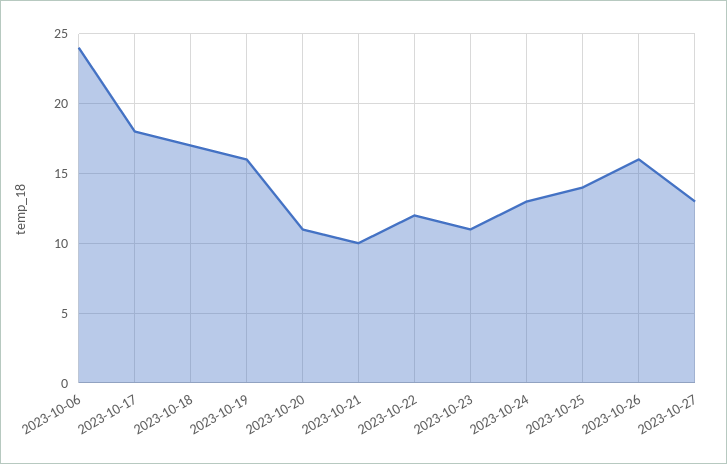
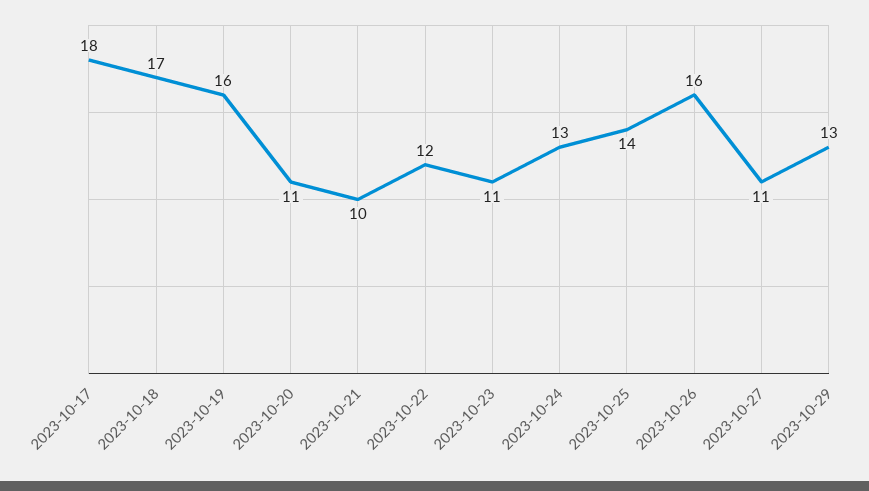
2023-10-06: 24 -> none
2023-10-27: 13 -> 11
2023-10-29: none -> 13

